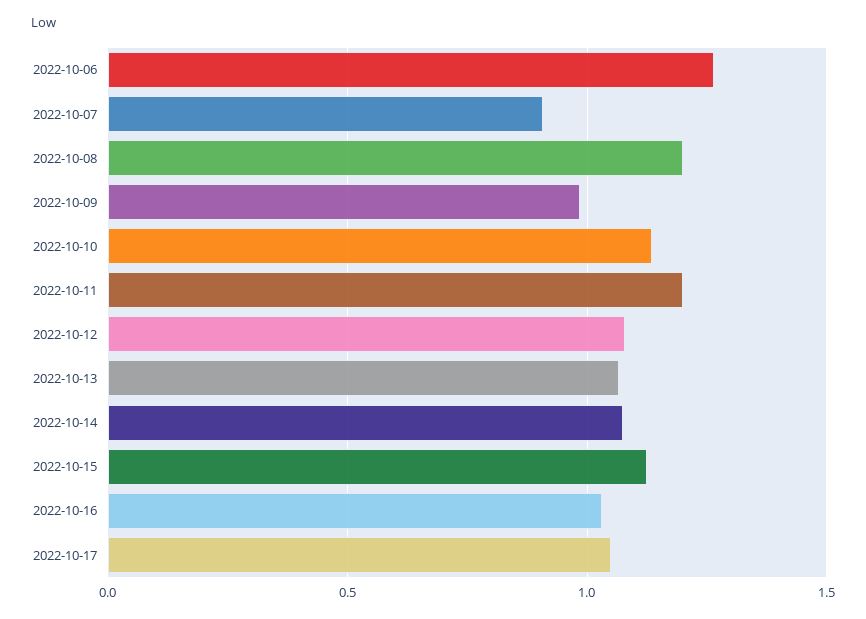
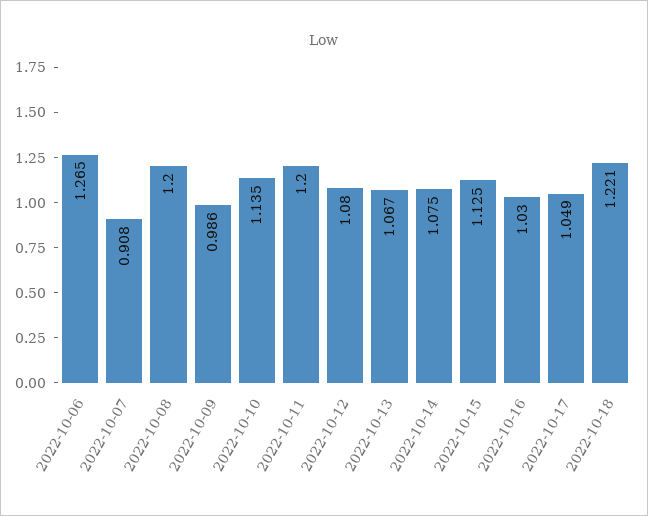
2022-10-18: none -> 1.221

